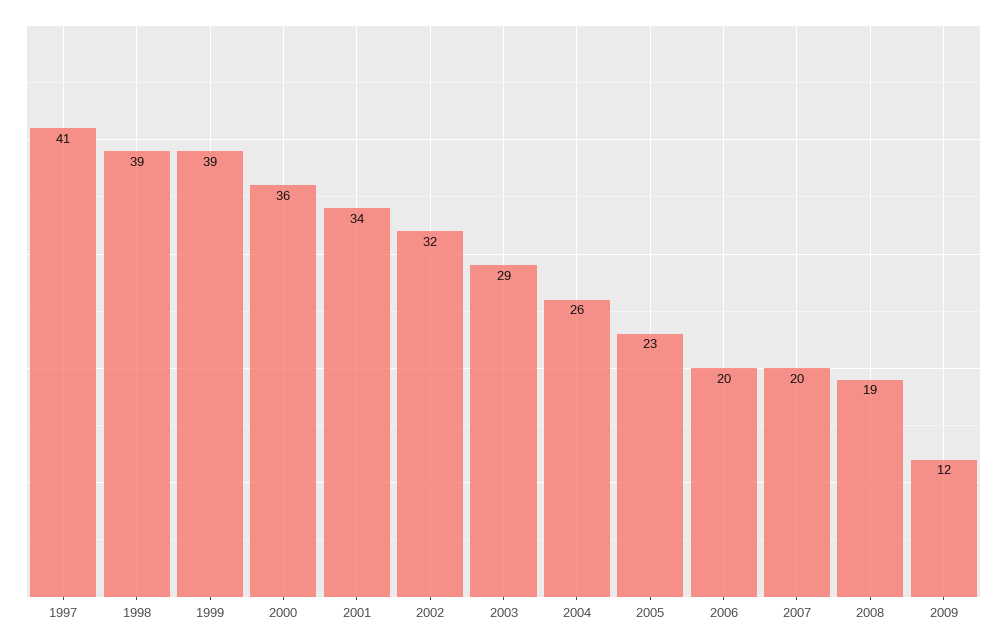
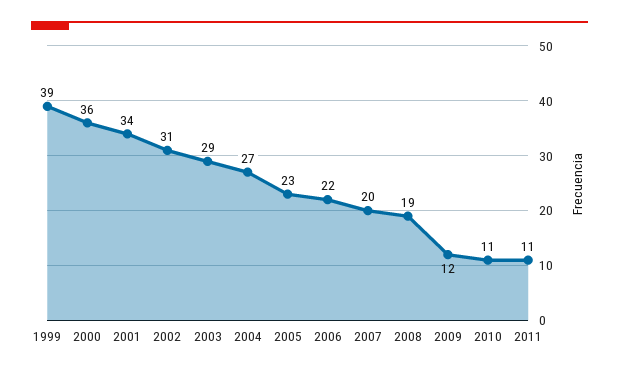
1997: 41 -> none
1998: 39 -> none
2002: 32 -> 31
2004: 26 -> 27
2006: 20 -> 22
2010: none -> 11
2011: none -> 11

